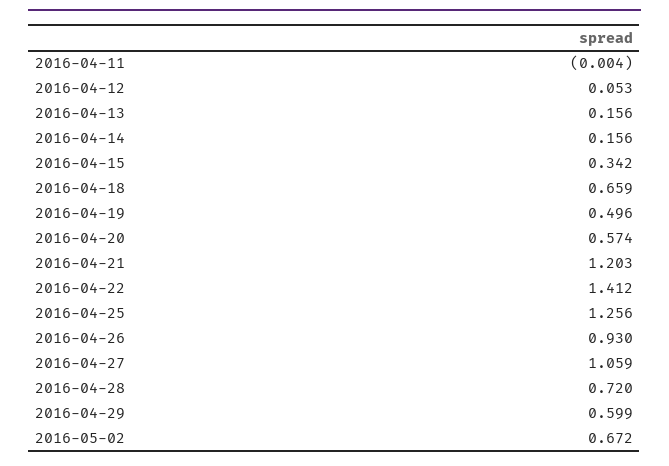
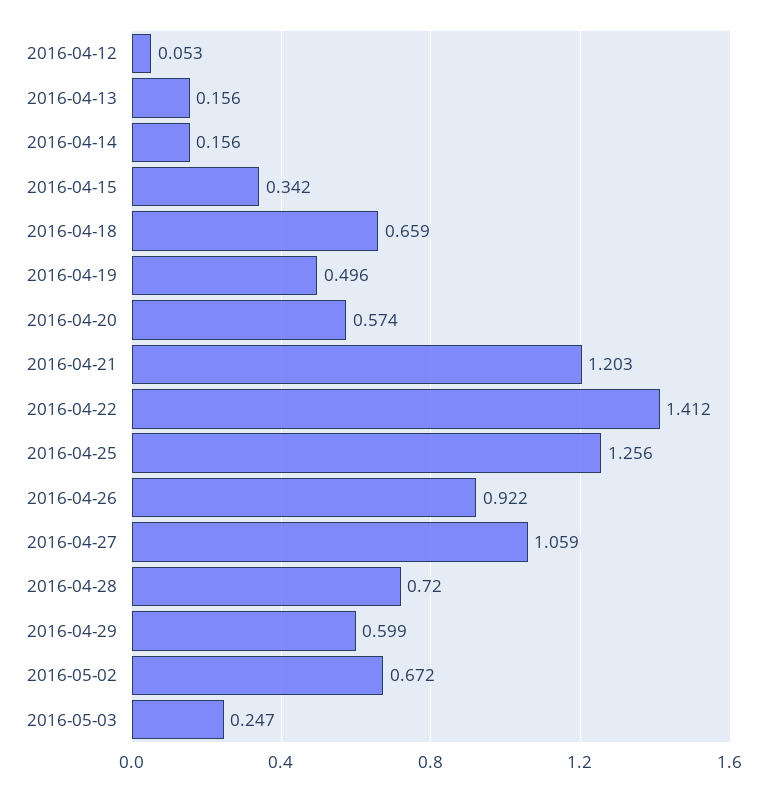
2016-04-11: -0.004 -> none
2016-04-26: 0.93 -> 0.922
2016-05-03: none -> 0.247

